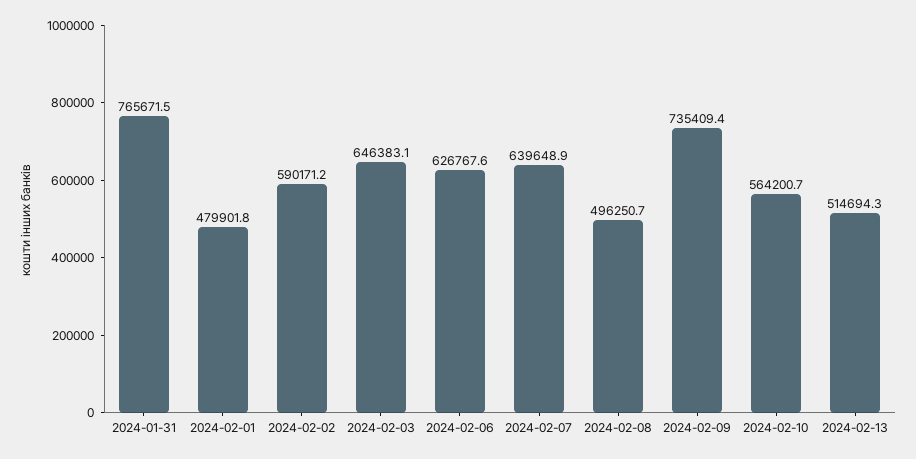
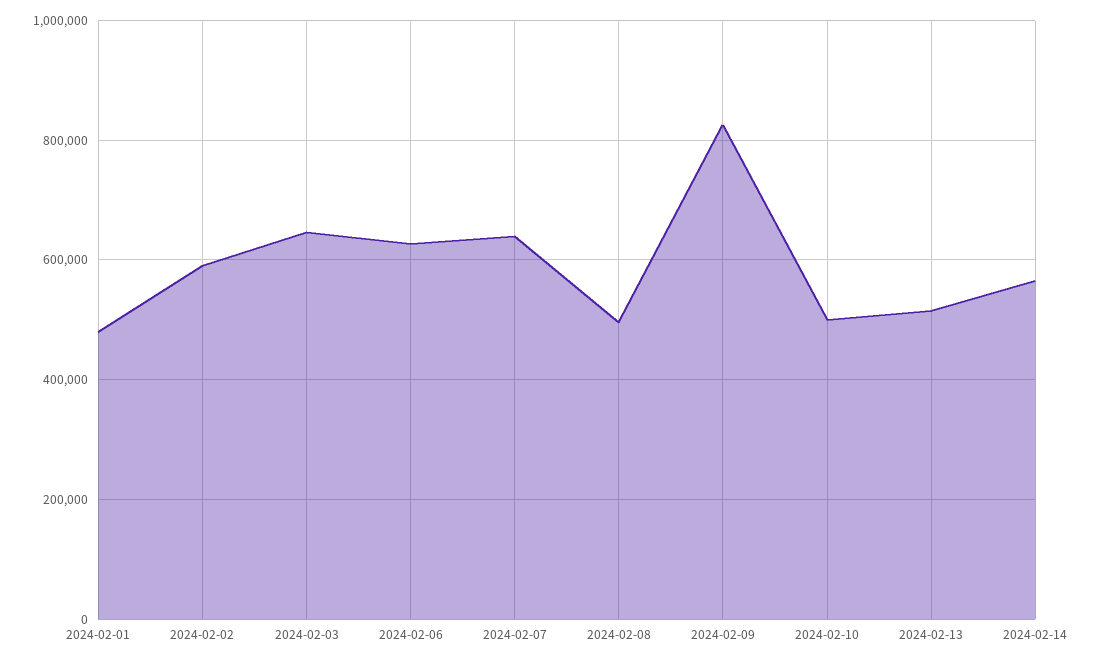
2024-01-31: 765671.5 -> none
2024-02-09: 735409.4 -> 820000
2024-02-10: 564200.7 -> 500000
2024-02-14: none -> 560000

